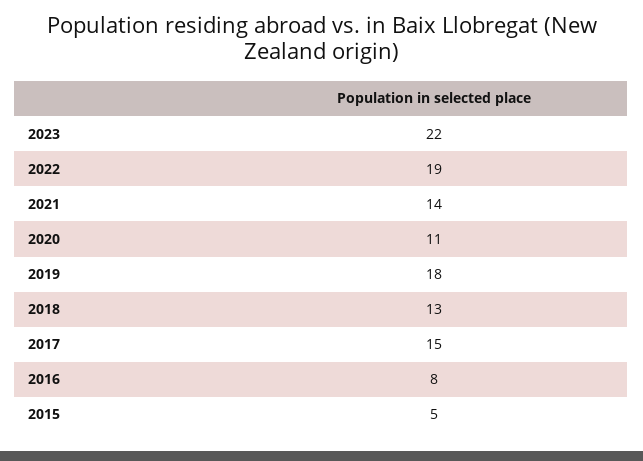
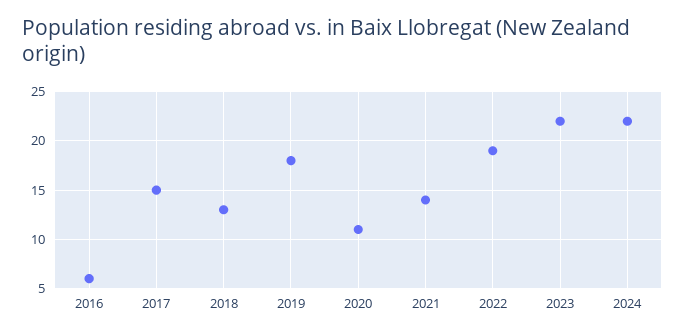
2016: 8 -> 6
2015: 5 -> none
2024: none -> 22

